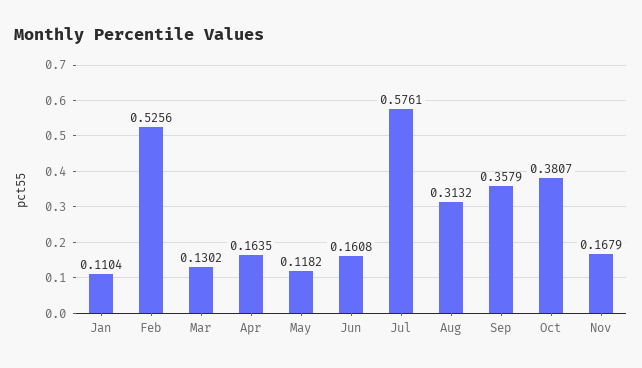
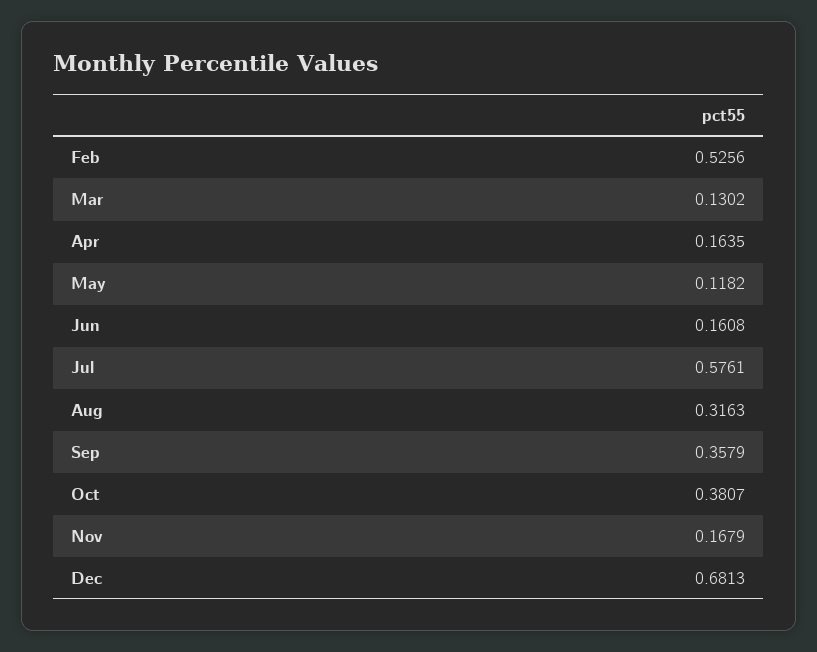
Jan: 0.1104 -> none
Aug: 0.3132 -> 0.3163
Dec: none -> 0.6813

